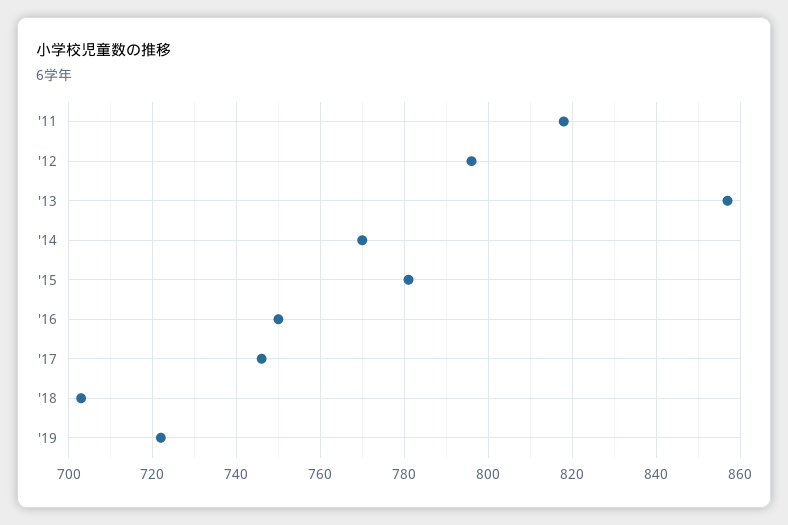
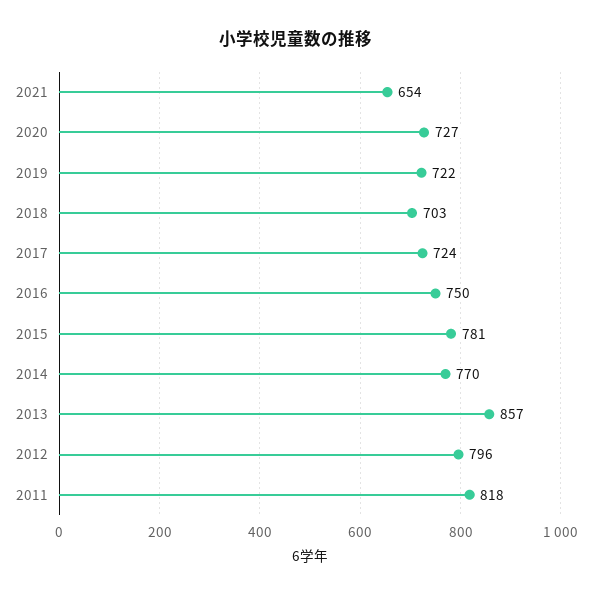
'17: 745 -> 724
2021: none -> 654
2020: none -> 727

